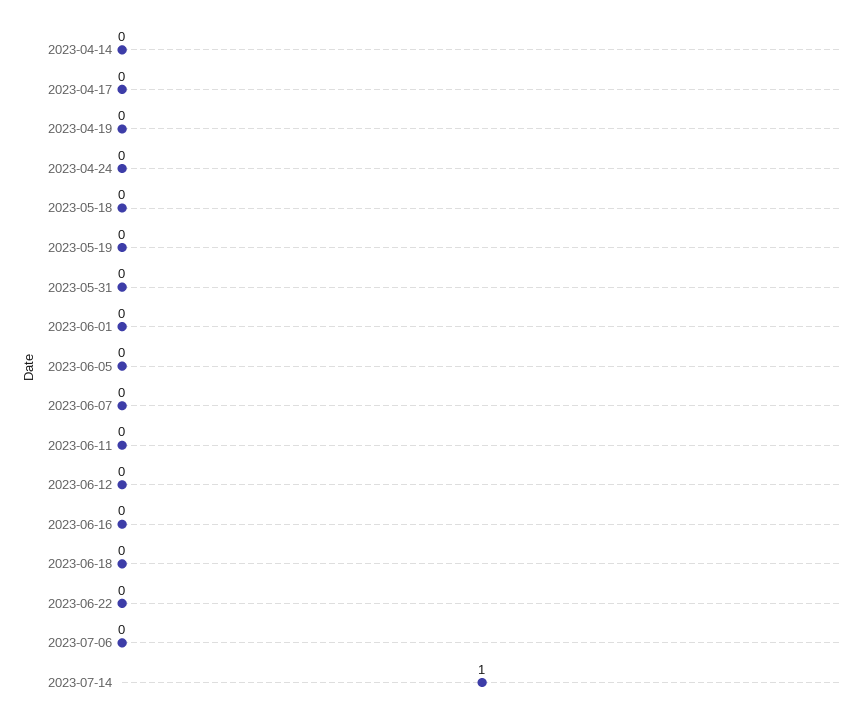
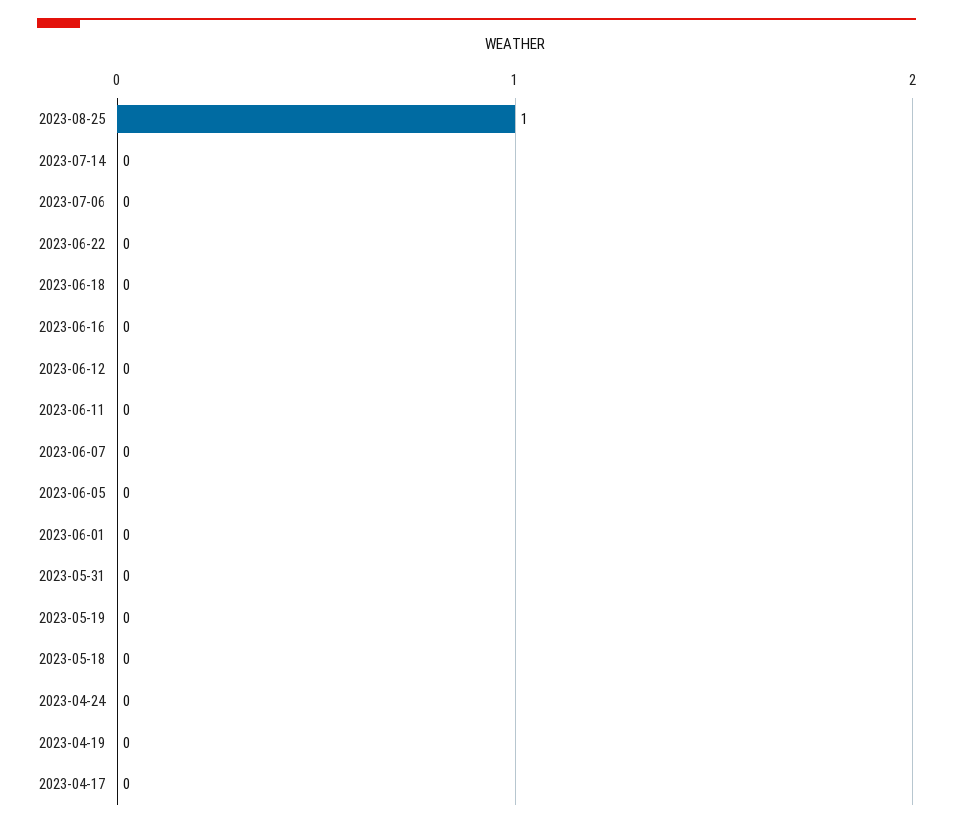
2023-04-14: 0 -> none
2023-07-14: 1 -> 0
2023-08-25: none -> 1

